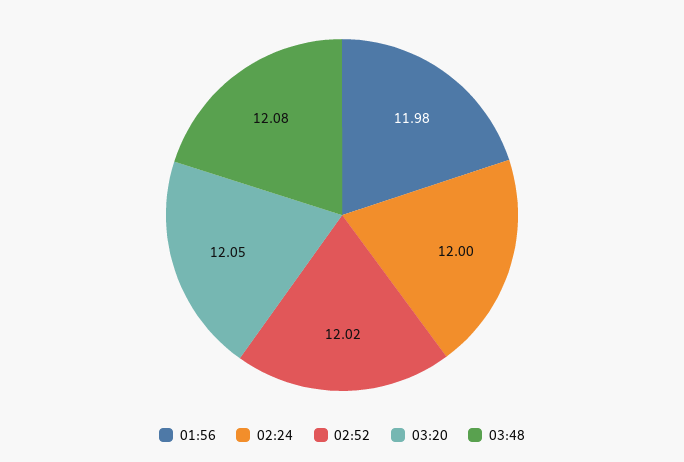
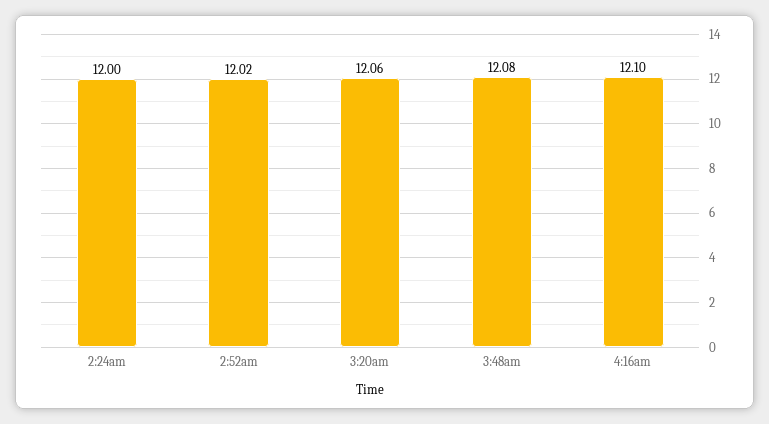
01:56: 11.98 -> none
03:20: 12.05 -> 12.06
4:16am: none -> 12.1

